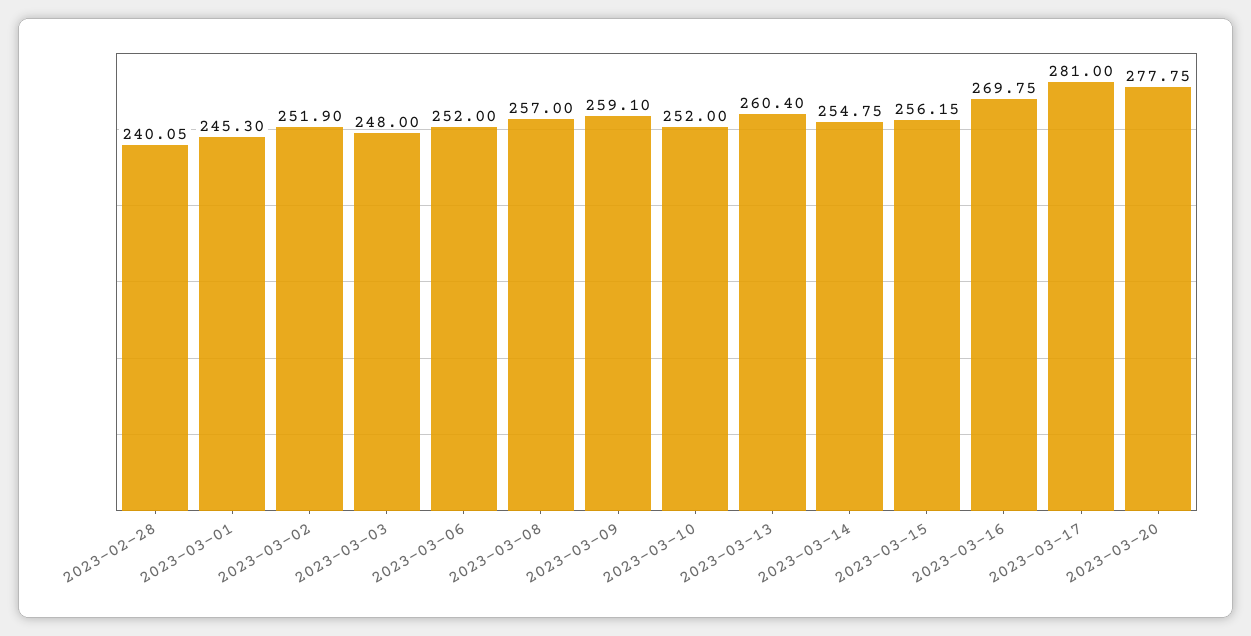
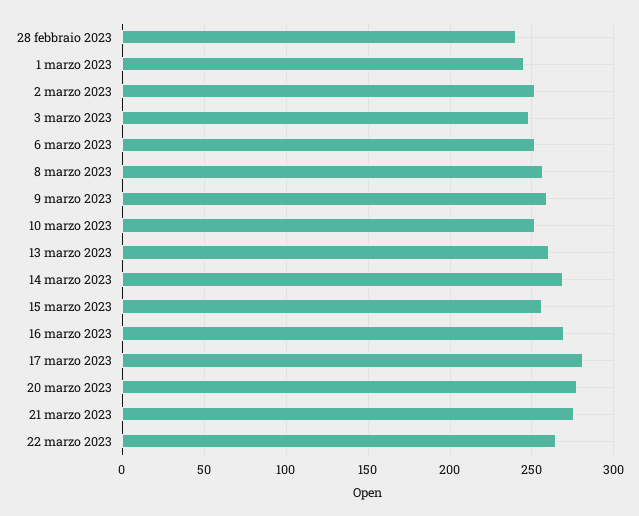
2023-03-14: 254.75 -> 270
21 marzo 2023: none -> 275
22 marzo 2023: none -> 265

